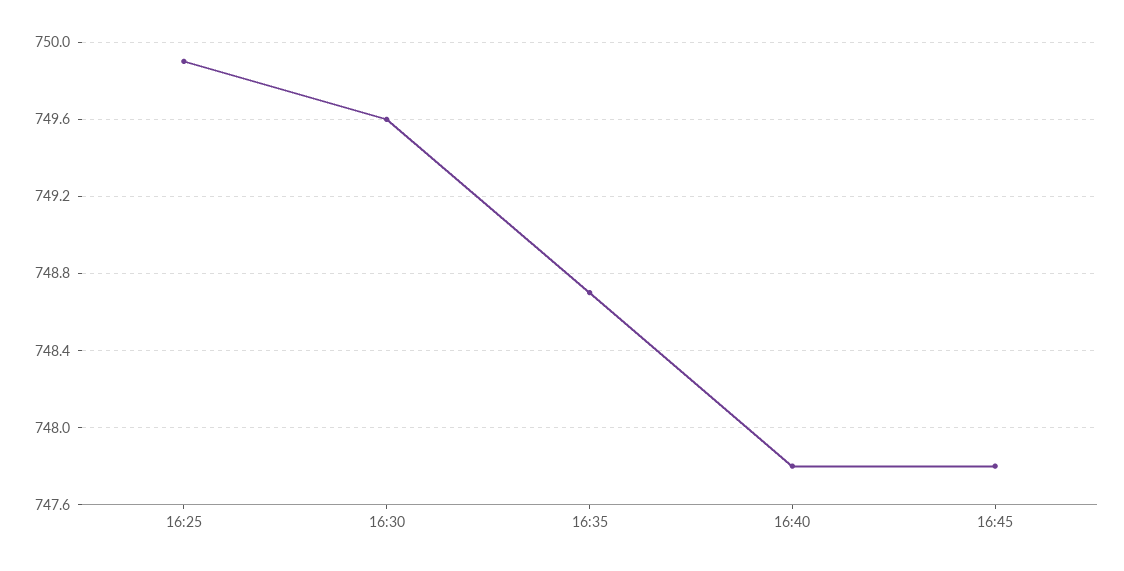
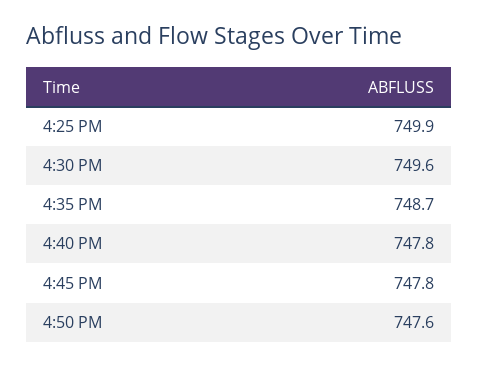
4:50 PM: none -> 747.6

